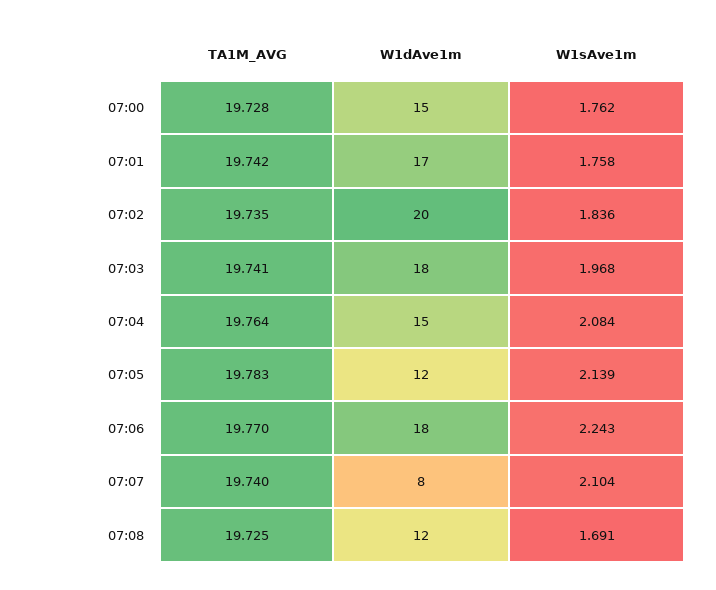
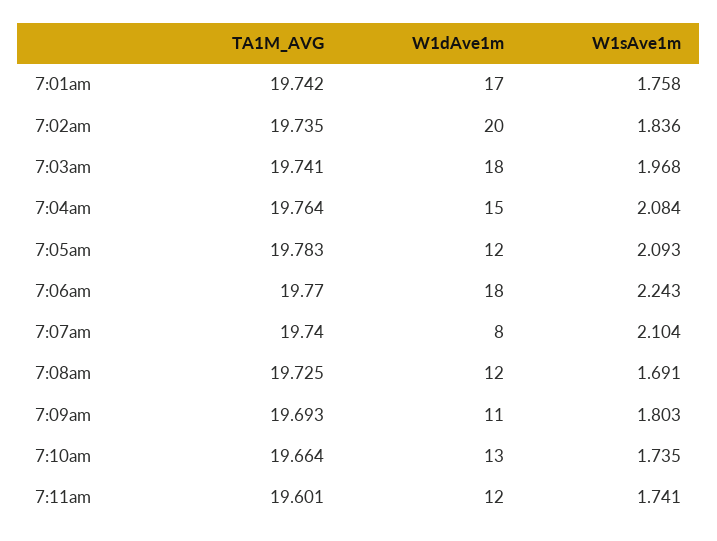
TA1M_AVG, 07:00: 19.728 -> none
W1dAve1m, 07:00: 15 -> none
W1sAve1m, 07:00: 1.762 -> none
W1sAve1m, 07:05: 2.139 -> 2.093
TA1M_AVG, 7:09am: none -> 19.693
W1dAve1m, 7:09am: none -> 11
W1sAve1m, 7:09am: none -> 1.803
TA1M_AVG, 7:10am: none -> 19.664
W1dAve1m, 7:10am: none -> 13
W1sAve1m, 7:10am: none -> 1.735
TA1M_AVG, 7:11am: none -> 19.601
W1dAve1m, 7:11am: none -> 12
W1sAve1m, 7:11am: none -> 1.741

